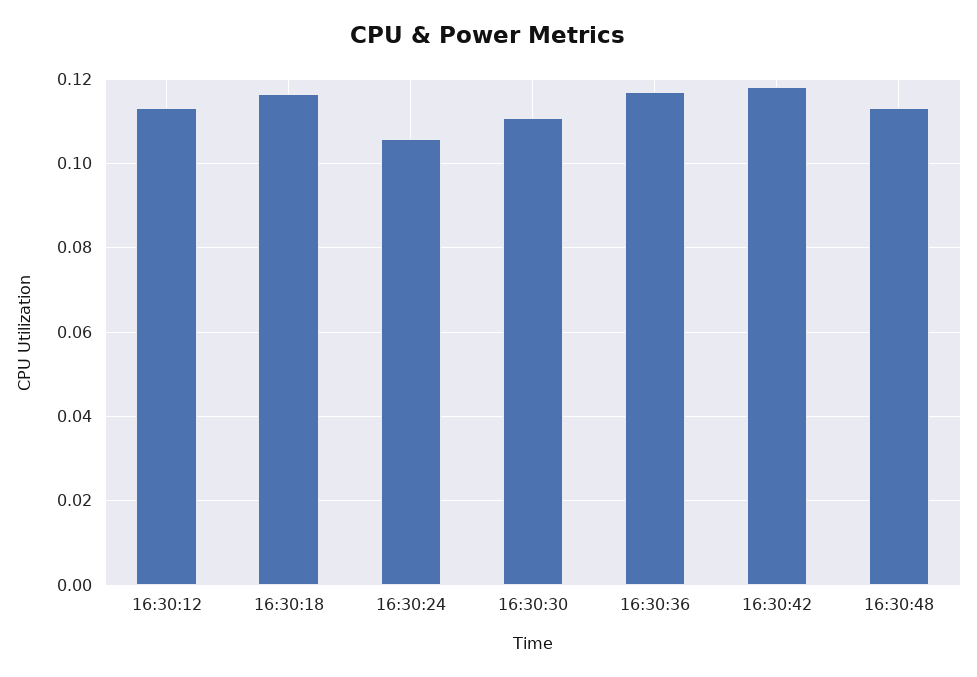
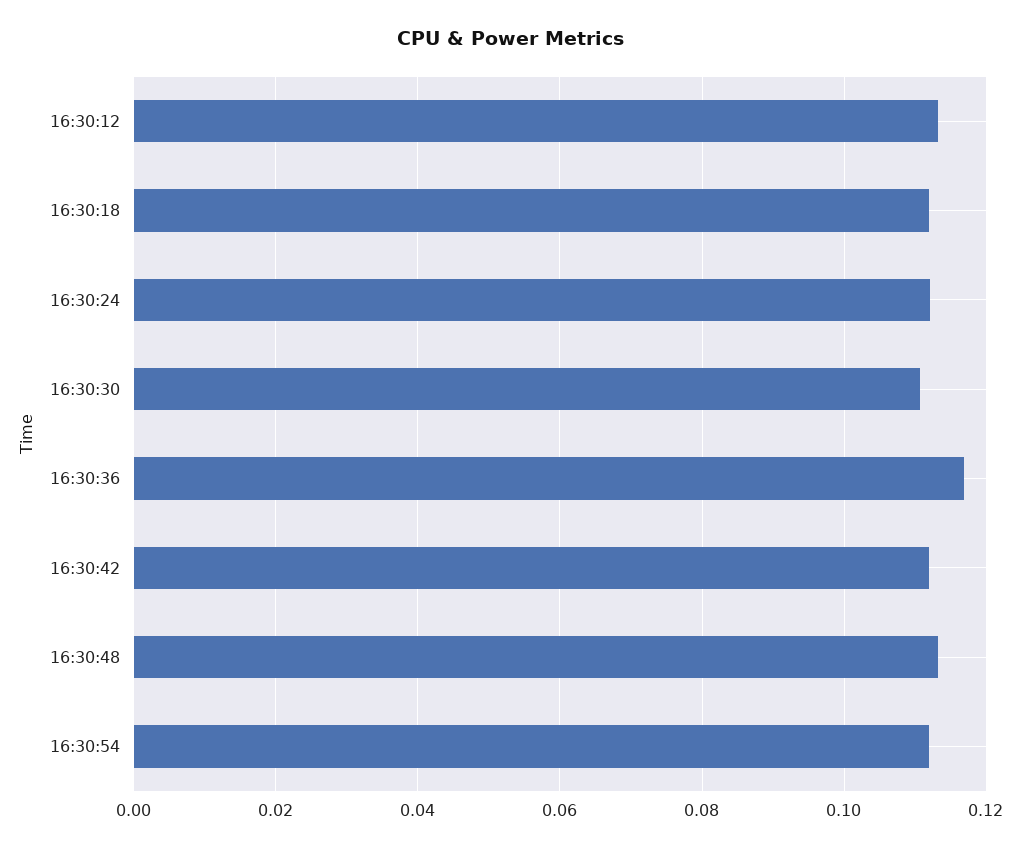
16:30:18: 0.116 -> 0.112
16:30:24: 0.106 -> 0.112
16:30:42: 0.118 -> 0.112
16:30:54: none -> 0.112

